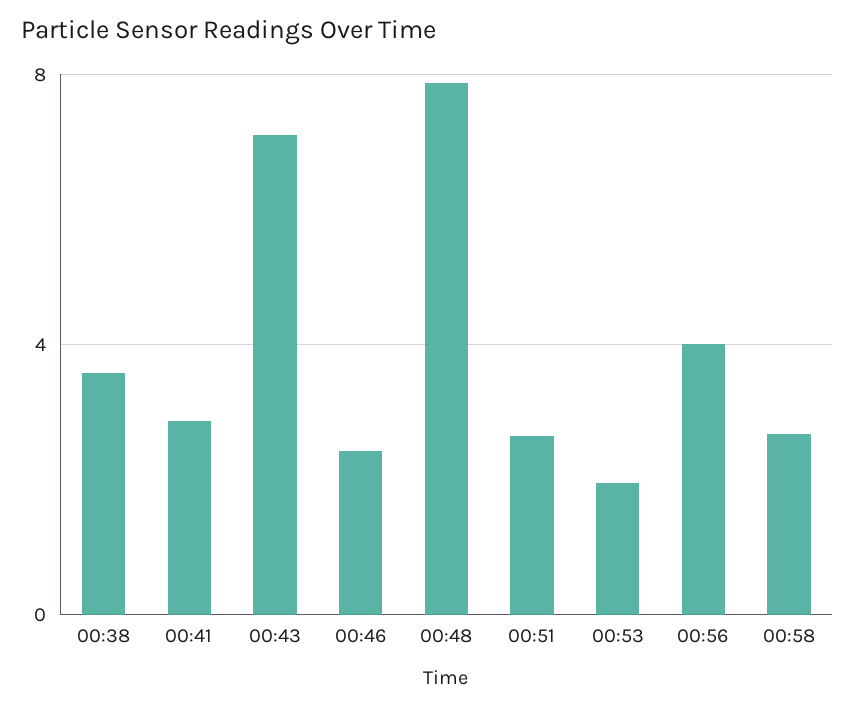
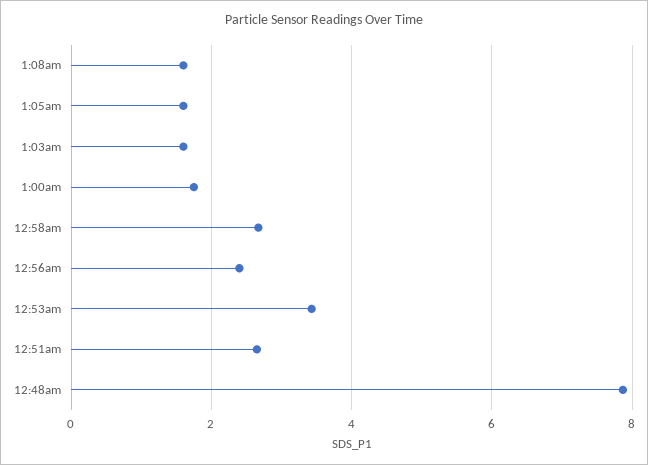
00:38: 3.5 -> none
00:41: 3 -> none
00:43: 7 -> none
00:46: 2.5 -> none
00:53: 2 -> 3.4
00:56: 4 -> 2.4
1:08am: none -> 1.6
1:05am: none -> 1.6
1:03am: none -> 1.6
1:00am: none -> 1.8

